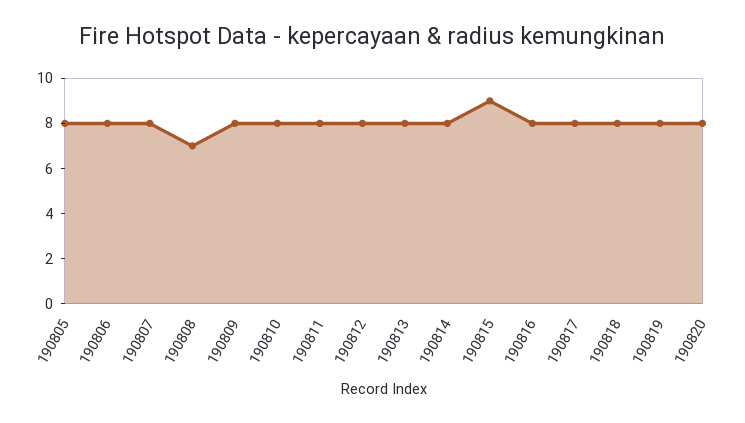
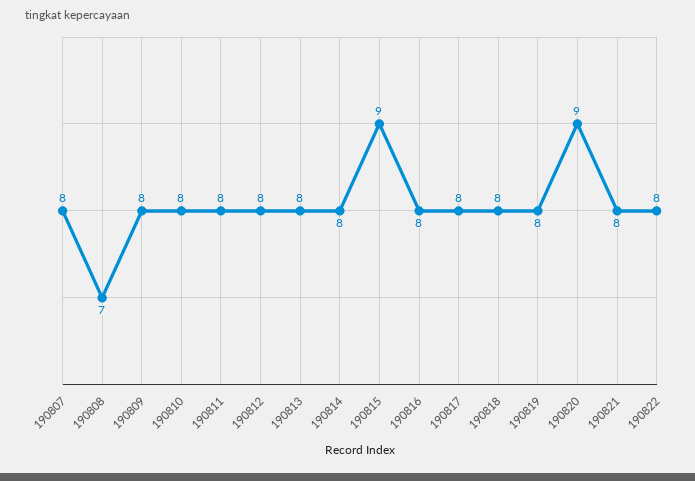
190805: 8 -> none
190806: 8 -> none
190820: 8 -> 9
190821: none -> 8
190822: none -> 8

